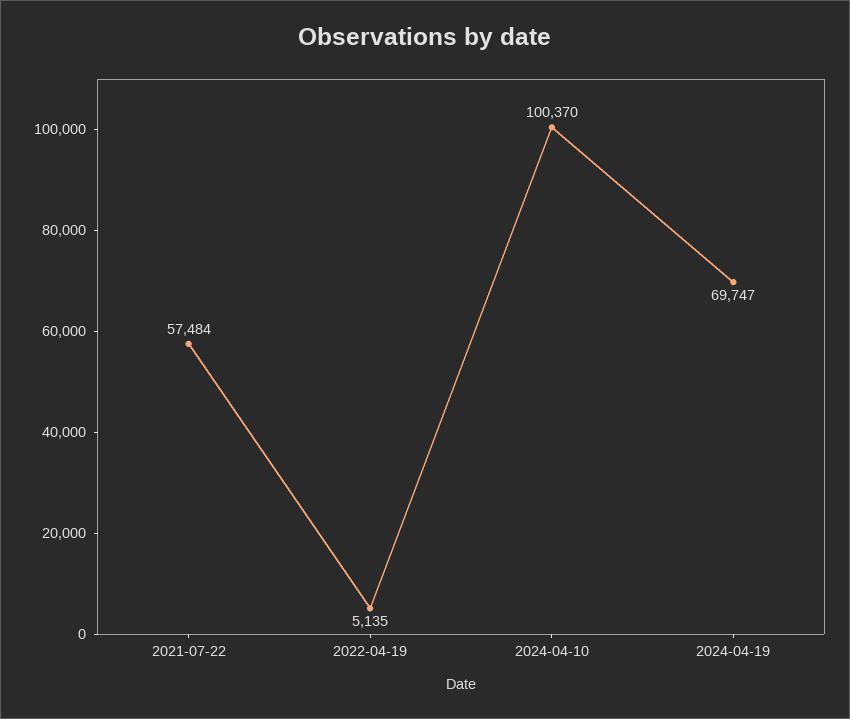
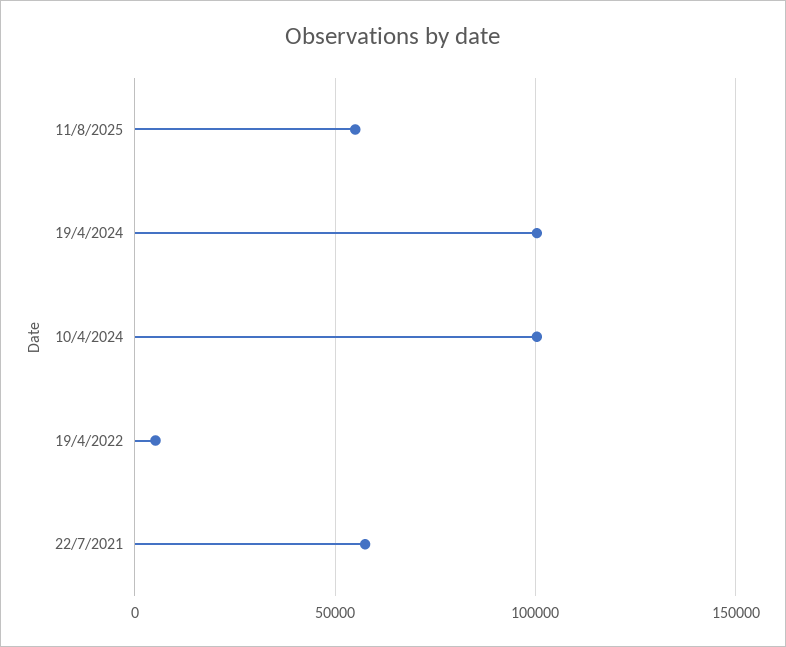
2024-04-19: 69747 -> 100000
11/8/2025: none -> 55000

